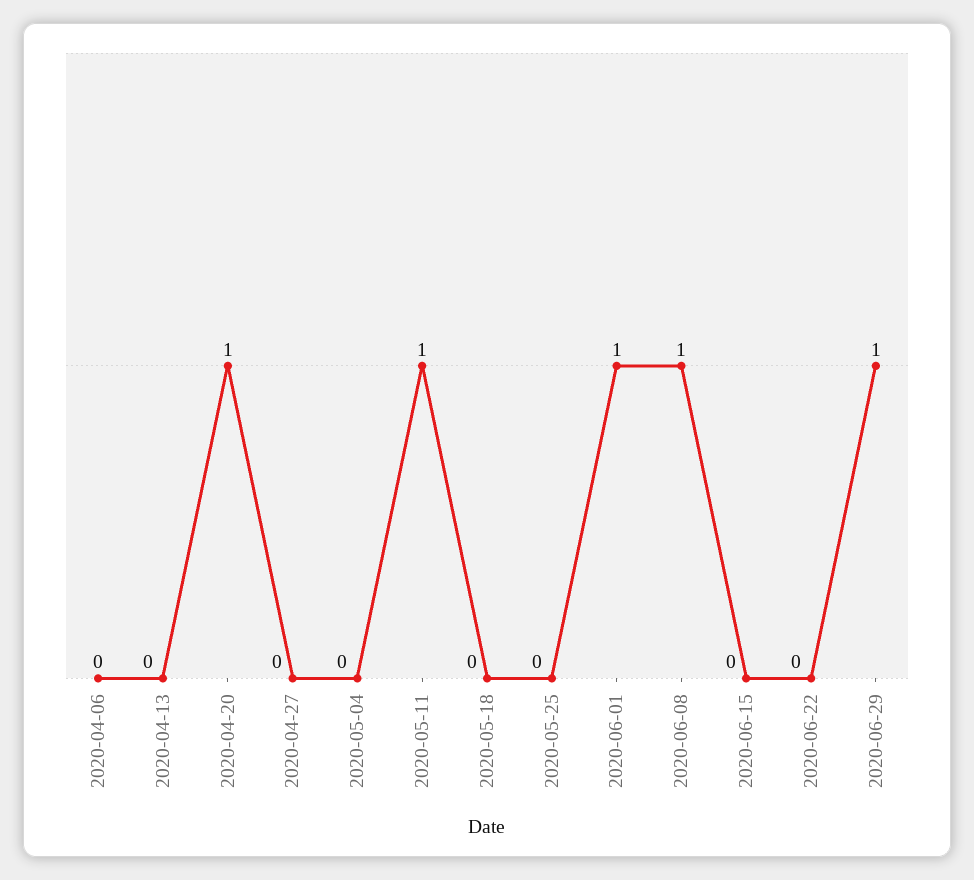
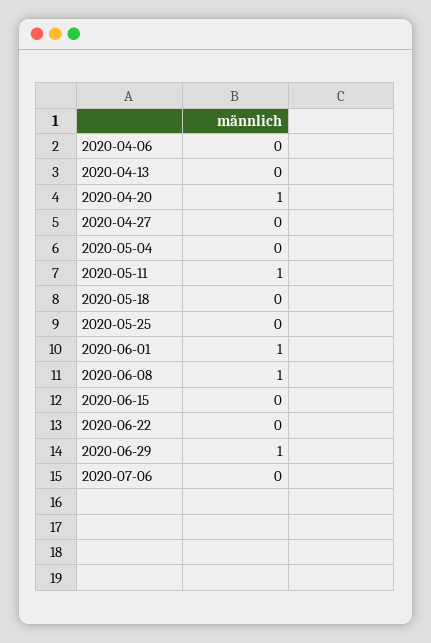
2020-07-06: none -> 0

